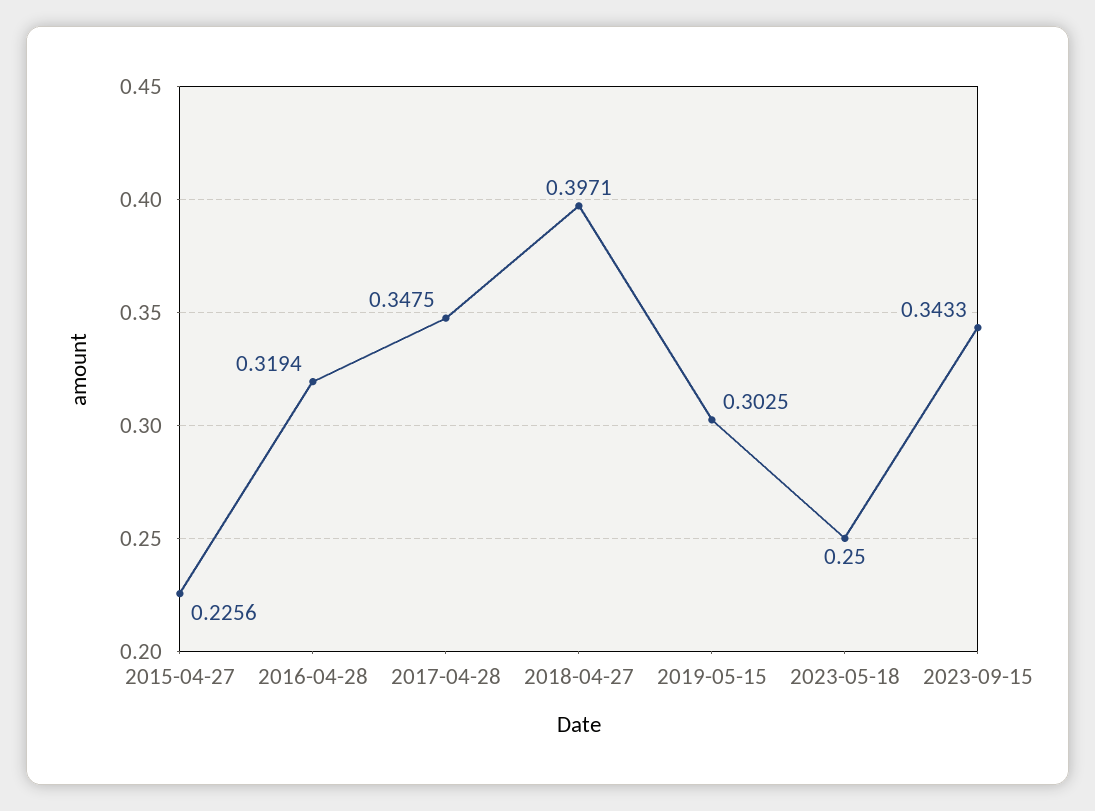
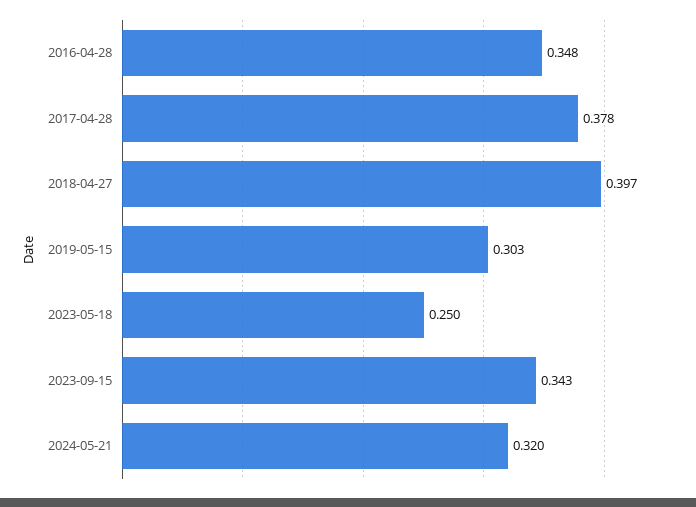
2015-04-27: 0.2256 -> none
2016-04-28: 0.3194 -> 0.348
2017-04-28: 0.3475 -> 0.378
2024-05-21: none -> 0.32

